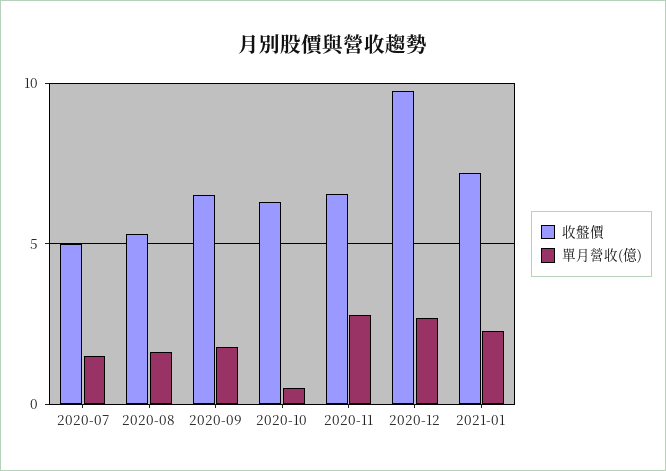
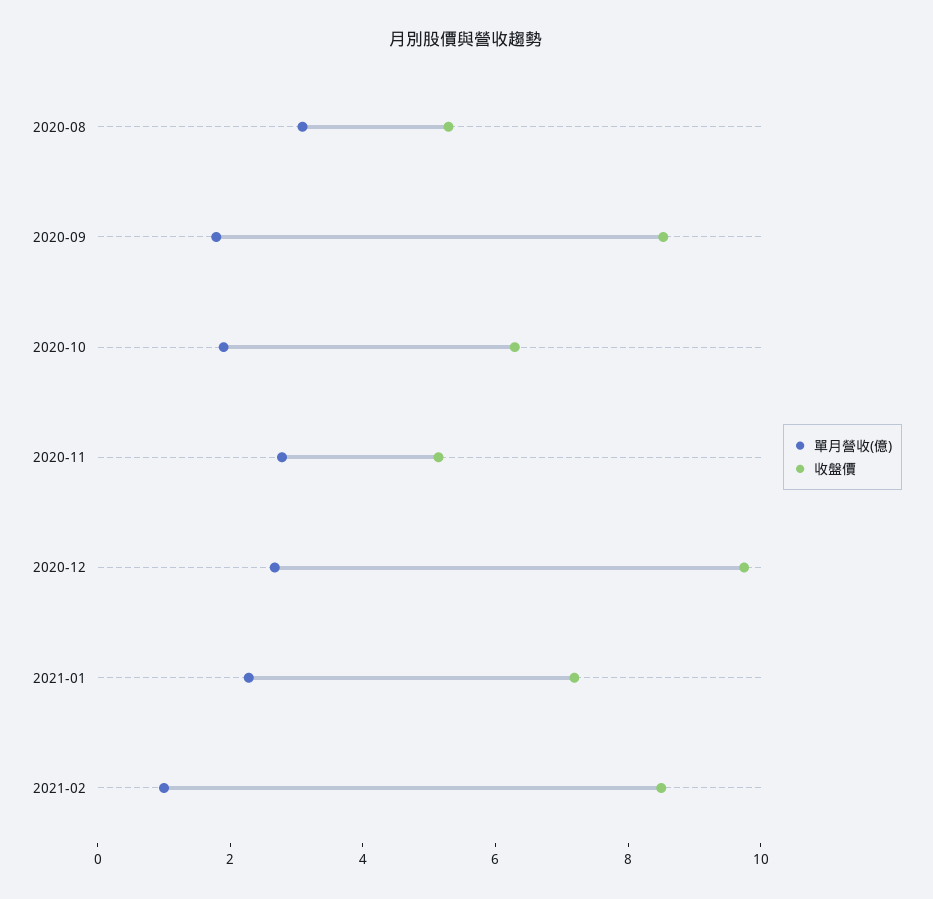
收盤價, 2020-07: 5 -> none
單月營收(億), 2020-07: 1.5 -> none
單月營收(億), 2020-08: 1.5 -> 3
收盤價, 2020-09: 6.5 -> 8.5
單月營收(億), 2020-10: 0.5 -> 2
收盤價, 2020-11: 6.5 -> 5
單月營收(億), 2021-02: none -> 1
收盤價, 2021-02: none -> 8.5

